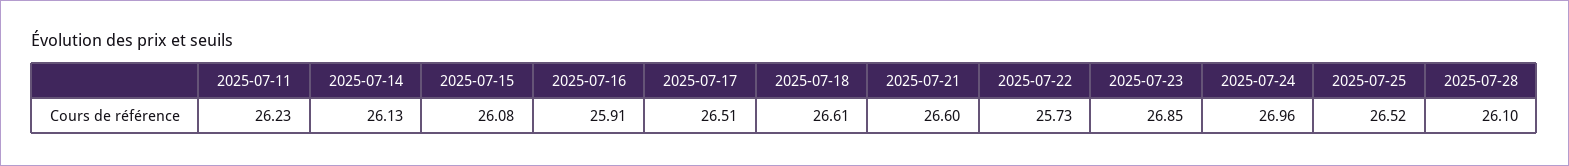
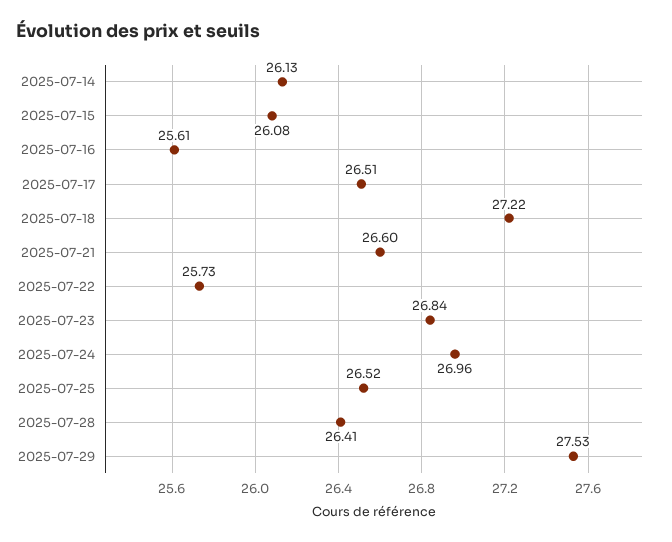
2025-07-11: 26.23 -> none
2025-07-16: 25.91 -> 25.61
2025-07-18: 26.61 -> 27.22
2025-07-23: 26.85 -> 26.84
2025-07-28: 26.1 -> 26.41
2025-07-29: none -> 27.53

